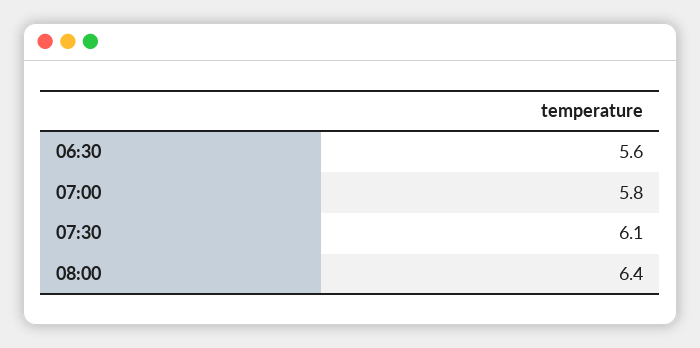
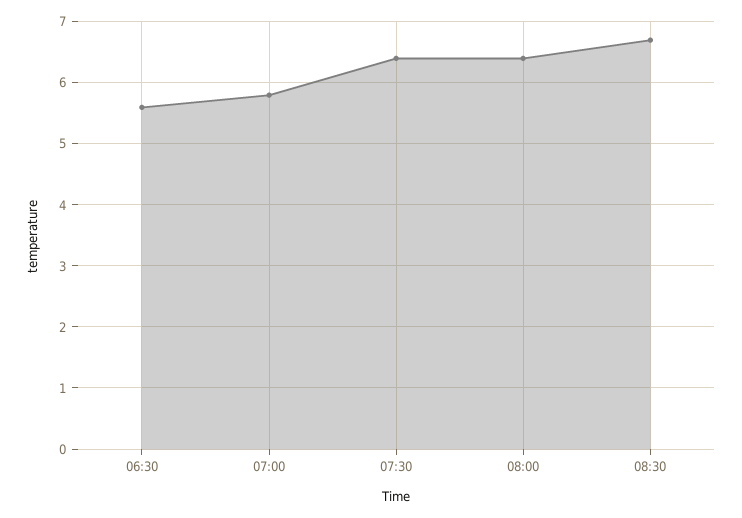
07:30: 6.1 -> 6.4
08:30: none -> 6.7

